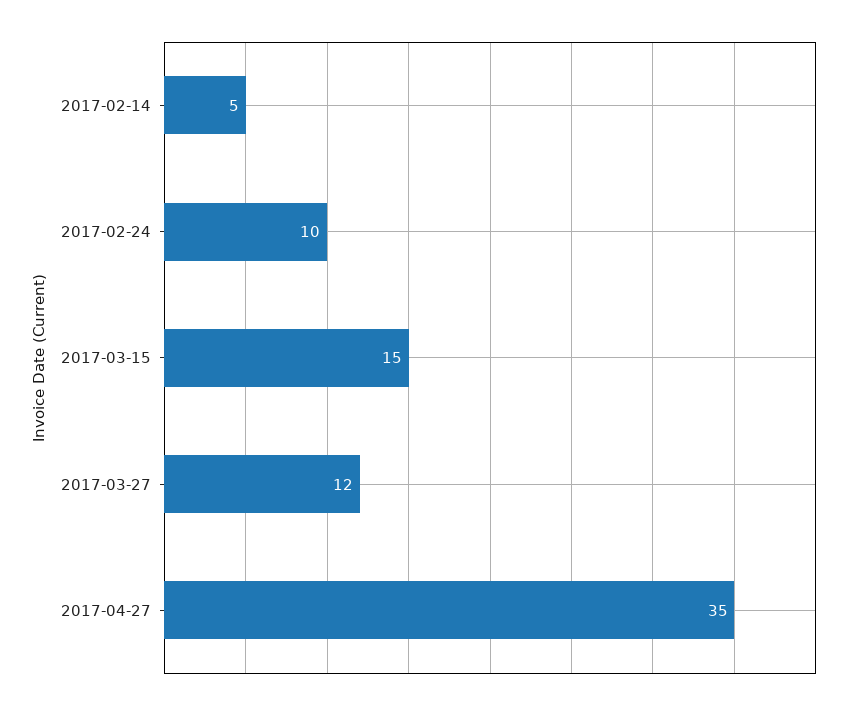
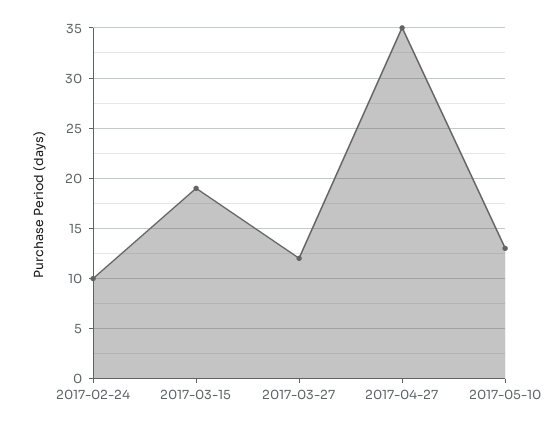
2017-02-14: 5 -> none
2017-03-15: 15 -> 19
2017-05-10: none -> 13

